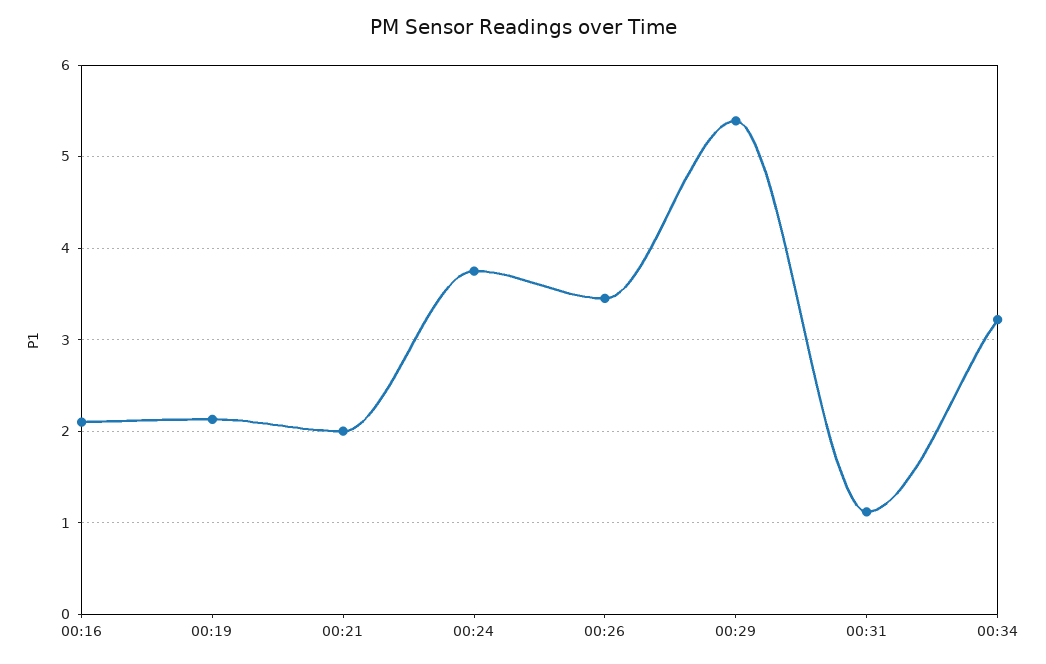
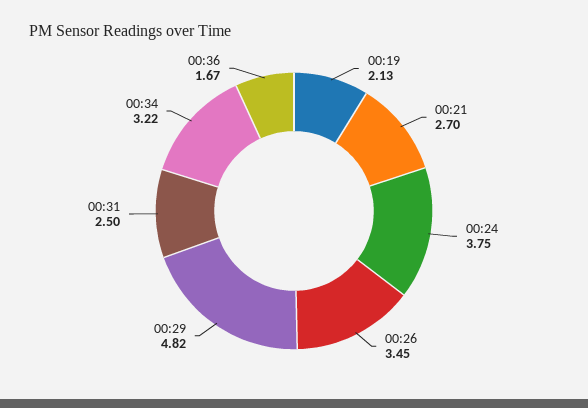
00:16: 2.1 -> none
00:21: 2 -> 2.7
00:29: 5.4 -> 4.82
00:31: 1.1 -> 2.5
00:36: none -> 1.67

